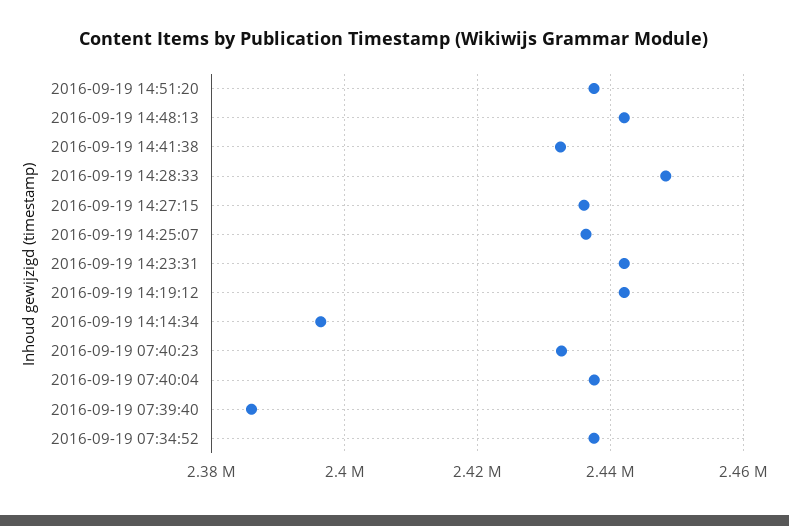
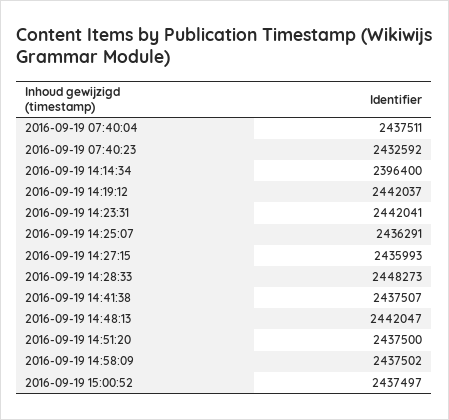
2016-09-19 14:41:38: 2432000 -> 2437507
2016-09-19 07:39:40: 2386000 -> none
2016-09-19 07:34:52: 2438000 -> none
2016-09-19 14:58:09: none -> 2437502
2016-09-19 15:00:52: none -> 2437497

